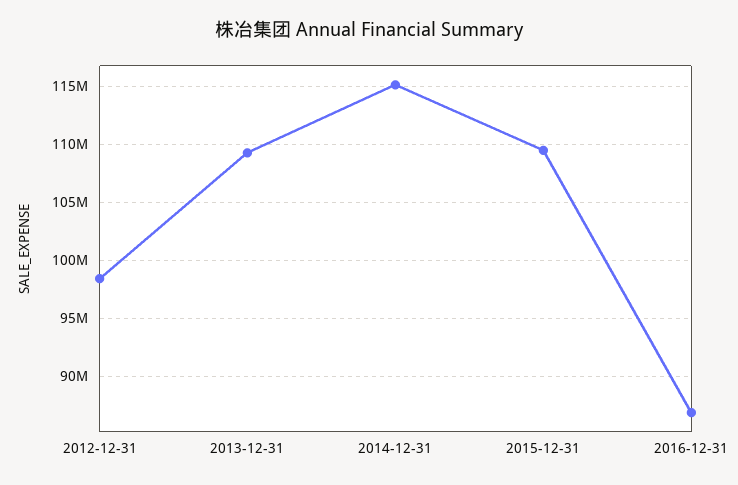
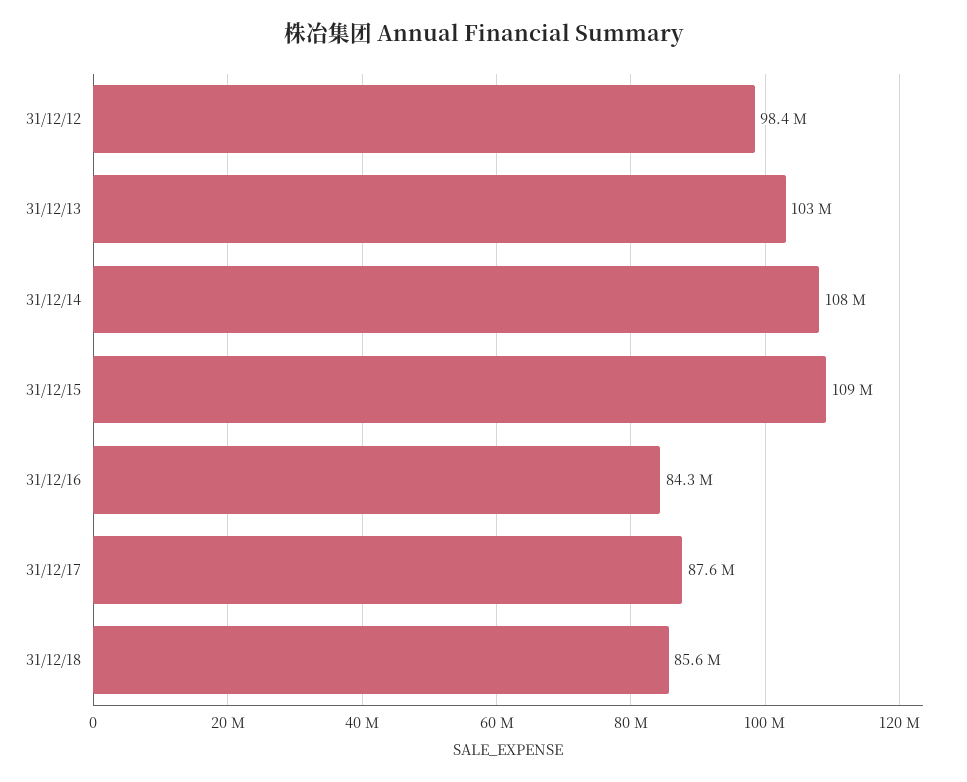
2013-12-31: 109000000 -> 103000000
2014-12-31: 115000000 -> 108000000
2016-12-31: 87000000 -> 84300000
31/12/17: none -> 87600000
31/12/18: none -> 85600000

